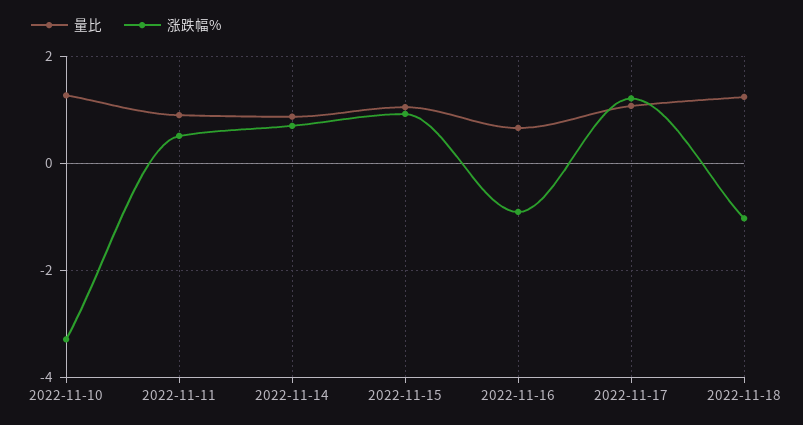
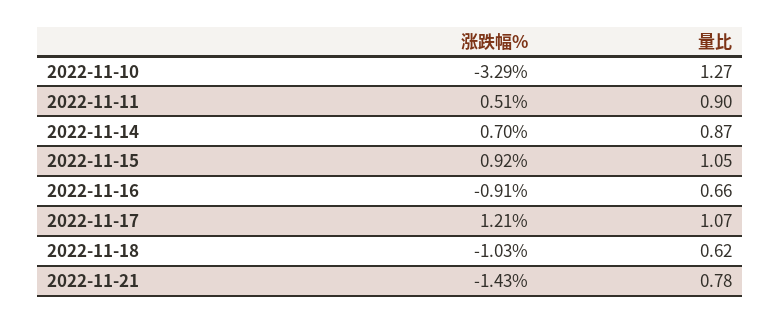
量比, 2022-11-18: 1.2 -> 0.62
涨跌幅%, 2022-11-21: none -> -1.43
量比, 2022-11-21: none -> 0.78

